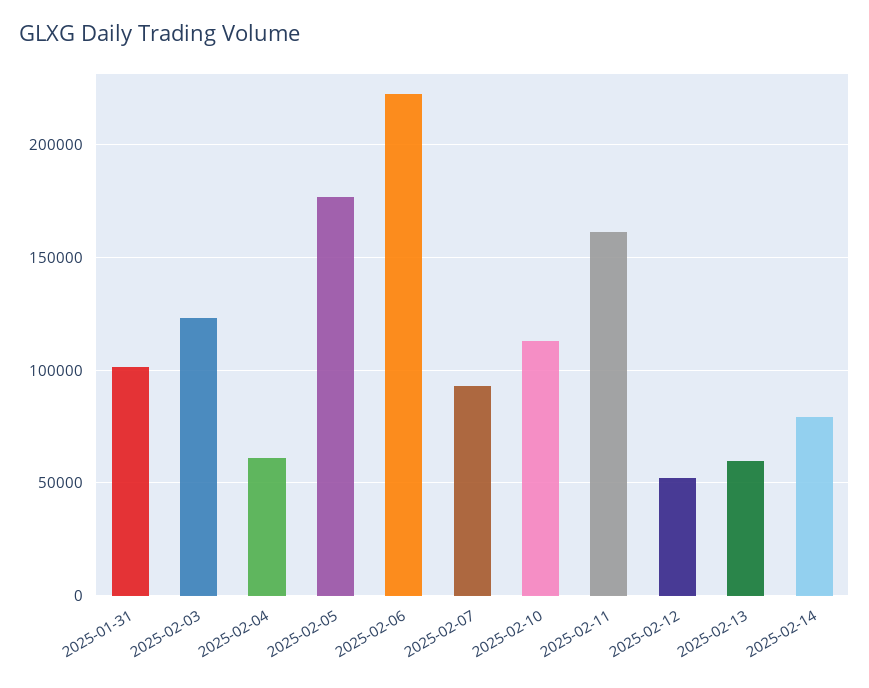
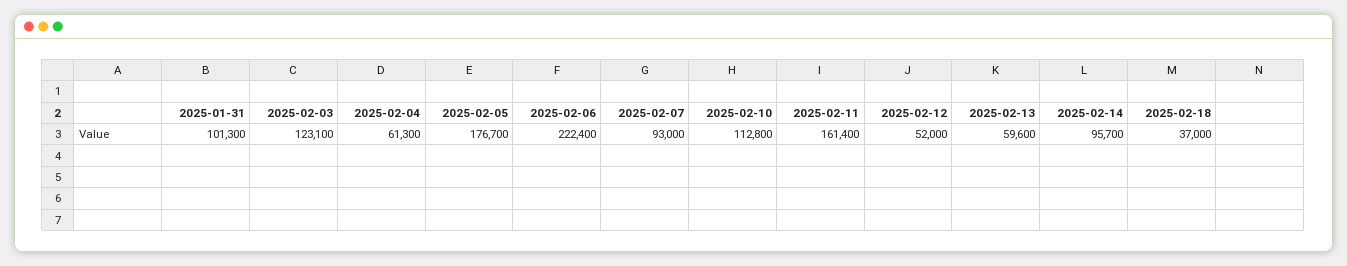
2025-02-14: 80000 -> 95700
2025-02-18: none -> 37000

